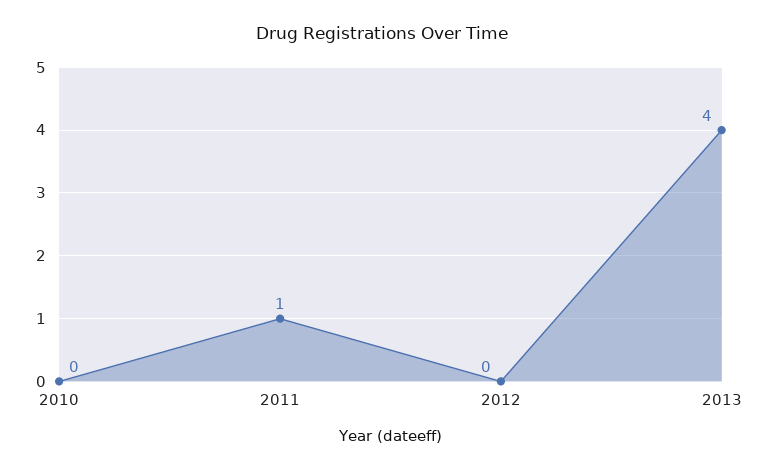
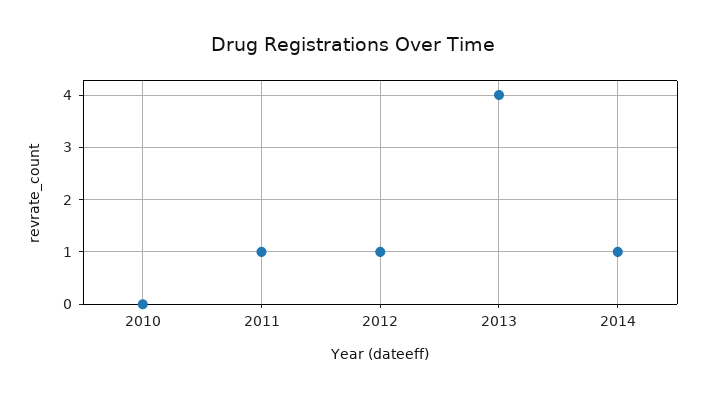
2012: 0 -> 1
2014: none -> 1

